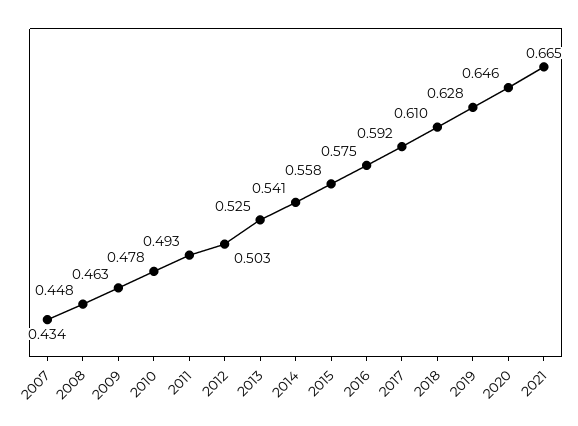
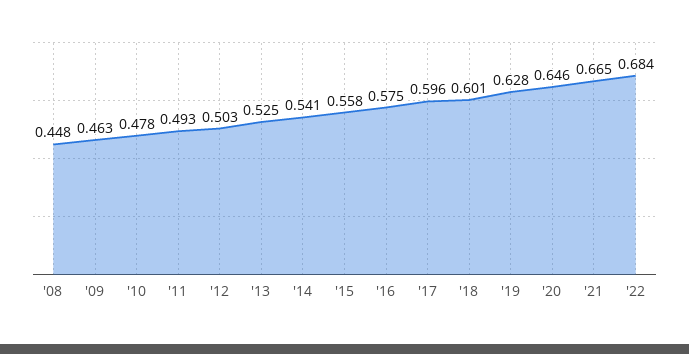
2007: 0.434 -> none
2017: 0.592 -> 0.596
2018: 0.61 -> 0.601
'22: none -> 0.684

